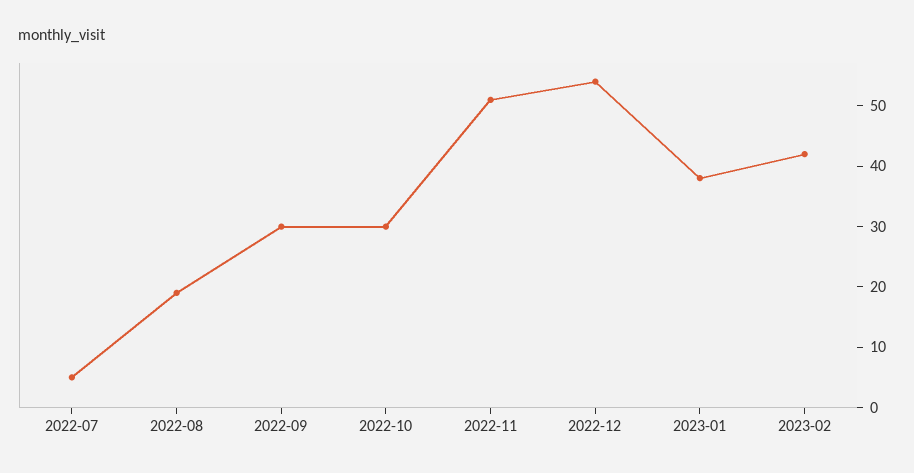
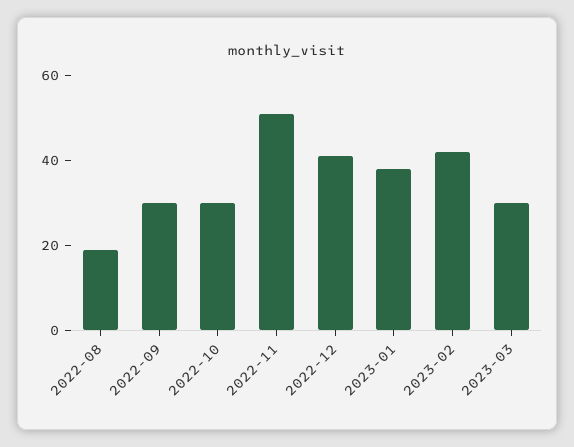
2022-07: 5 -> none
2022-12: 55 -> 40
2023-03: none -> 30

